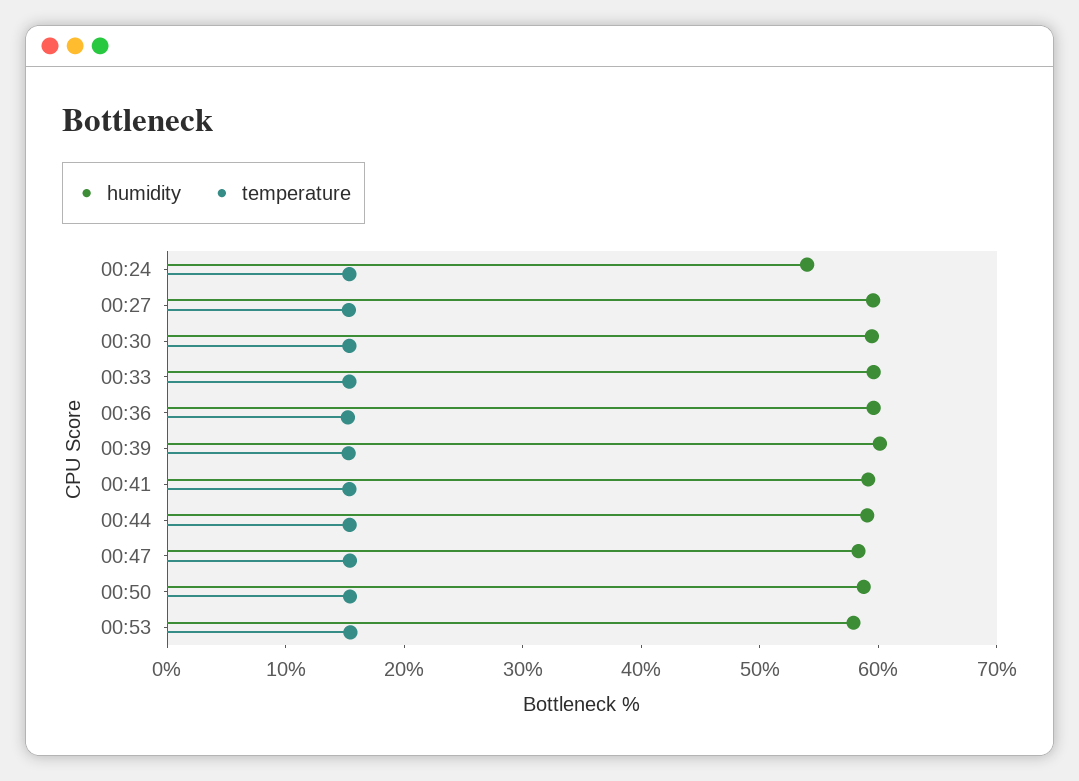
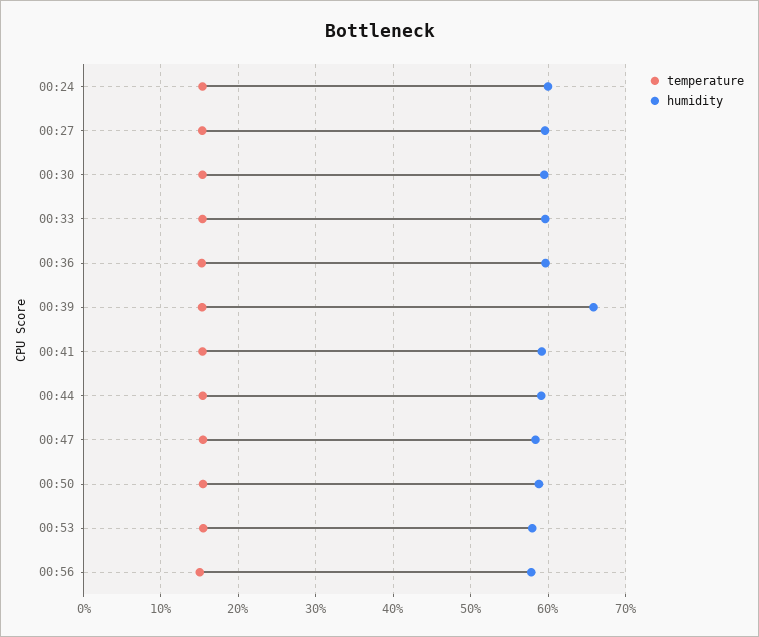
humidity, 00:24: 54 -> 60
humidity, 00:39: 60 -> 66
temperature, 00:56: none -> 15
humidity, 00:56: none -> 58

